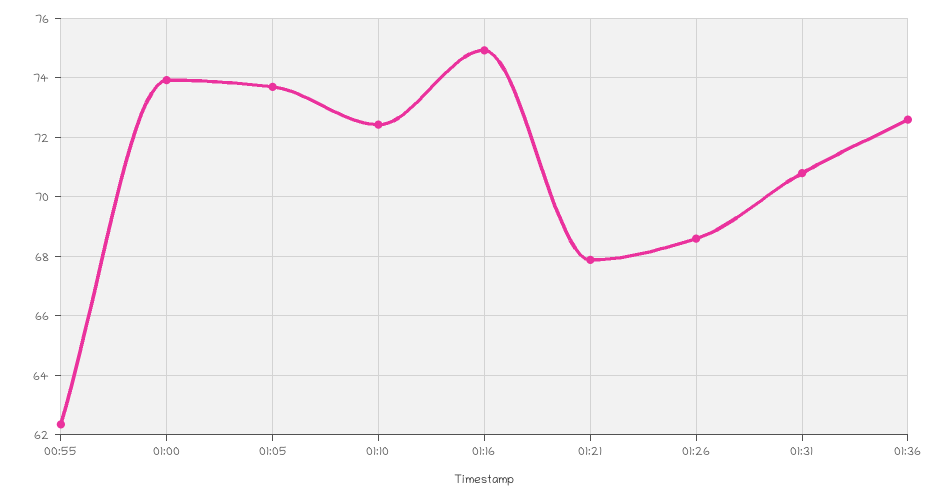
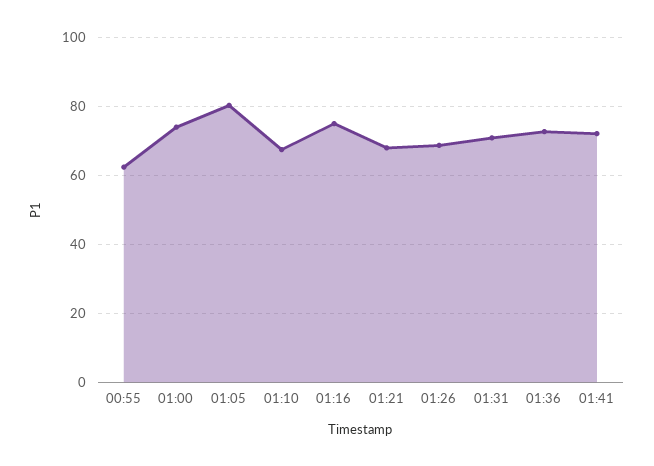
01:05: 73.75 -> 80
01:10: 72.5 -> 68
01:41: none -> 72

